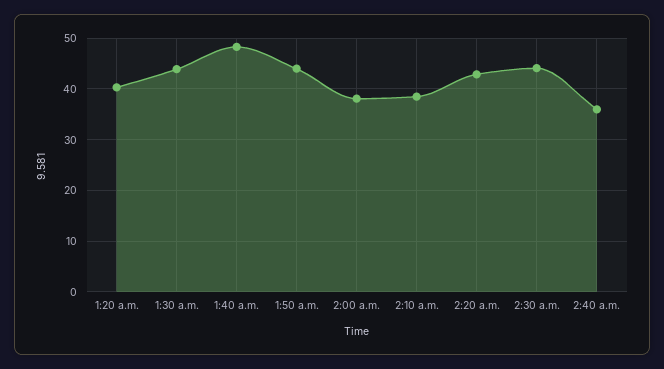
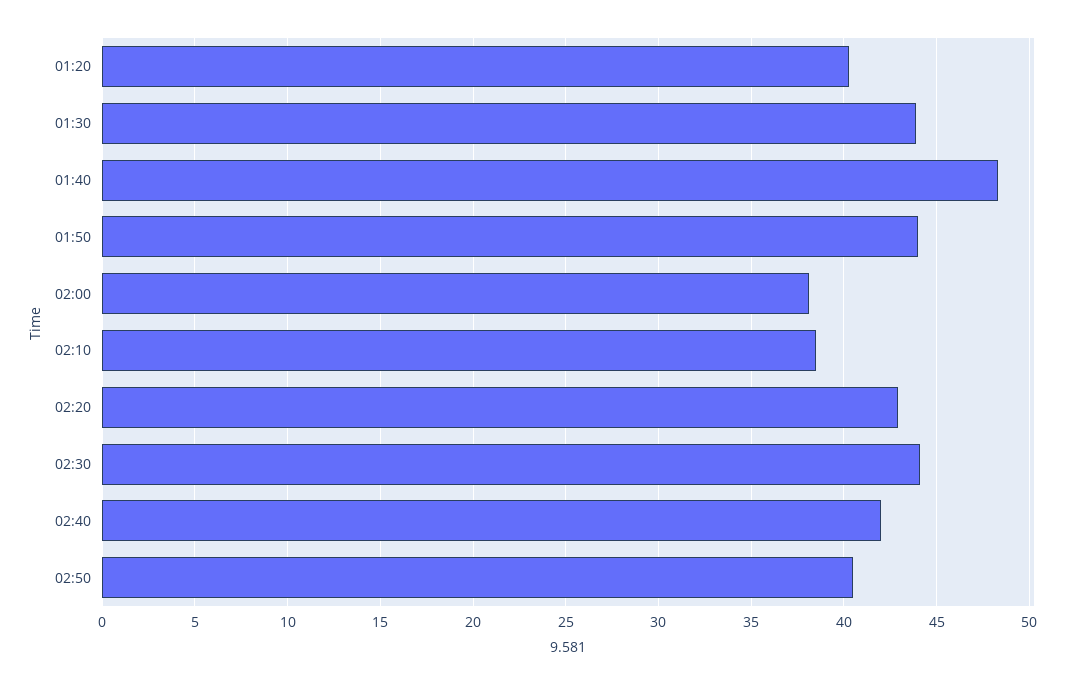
2:40 a.m.: 36 -> 42
02:50: none -> 40.5

